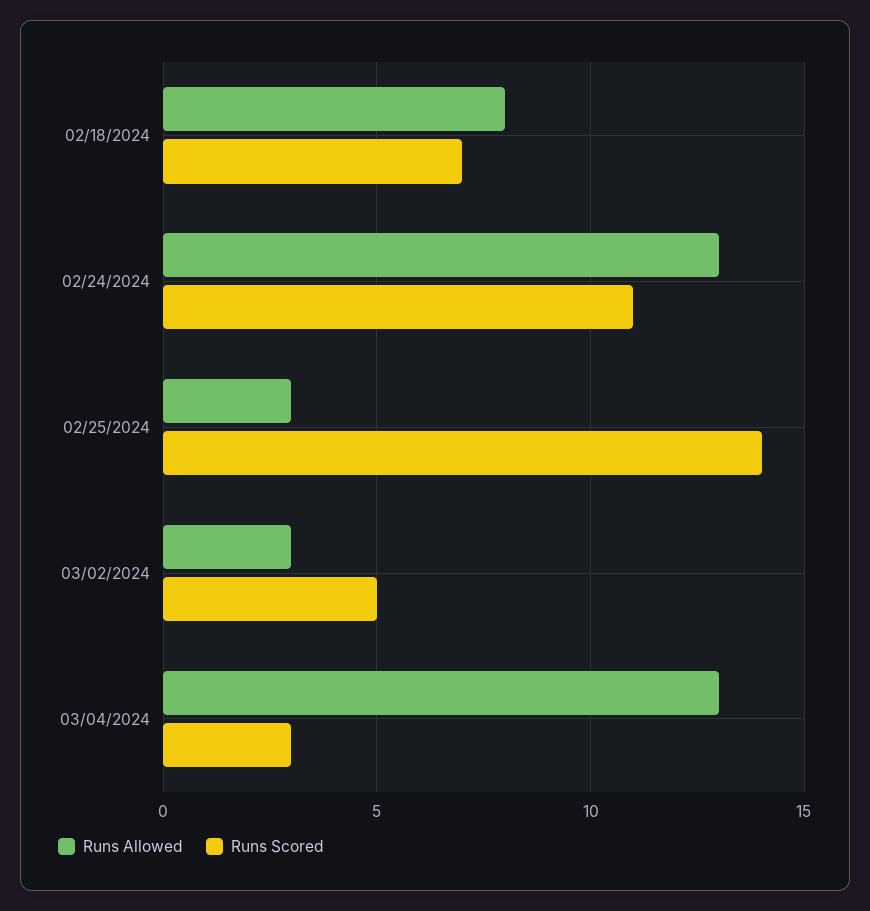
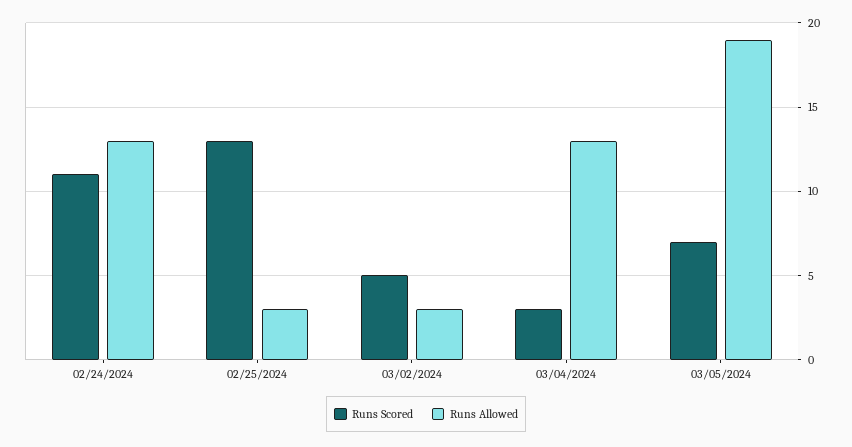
Runs Allowed, 02/18/2024: 8 -> none
Runs Scored, 02/18/2024: 7 -> none
Runs Scored, 02/25/2024: 14 -> 13
Runs Scored, 03/05/2024: none -> 7
Runs Allowed, 03/05/2024: none -> 19

